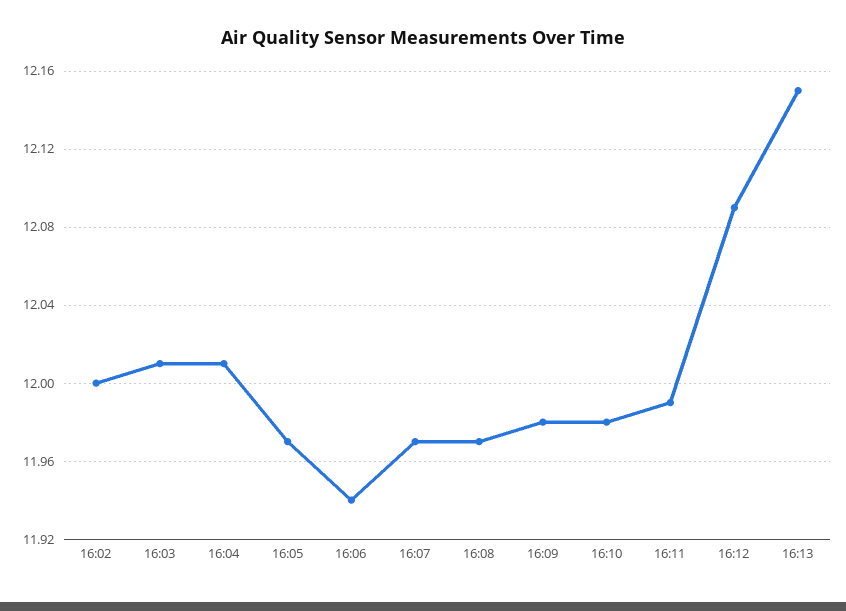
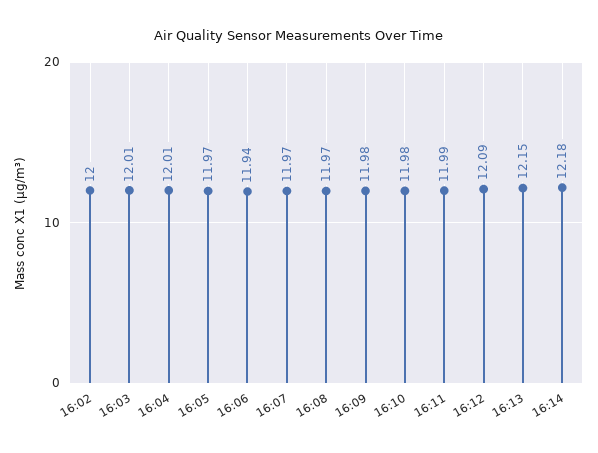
16:14: none -> 12.18

